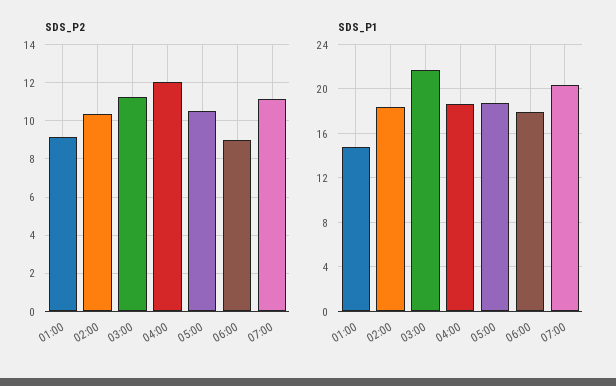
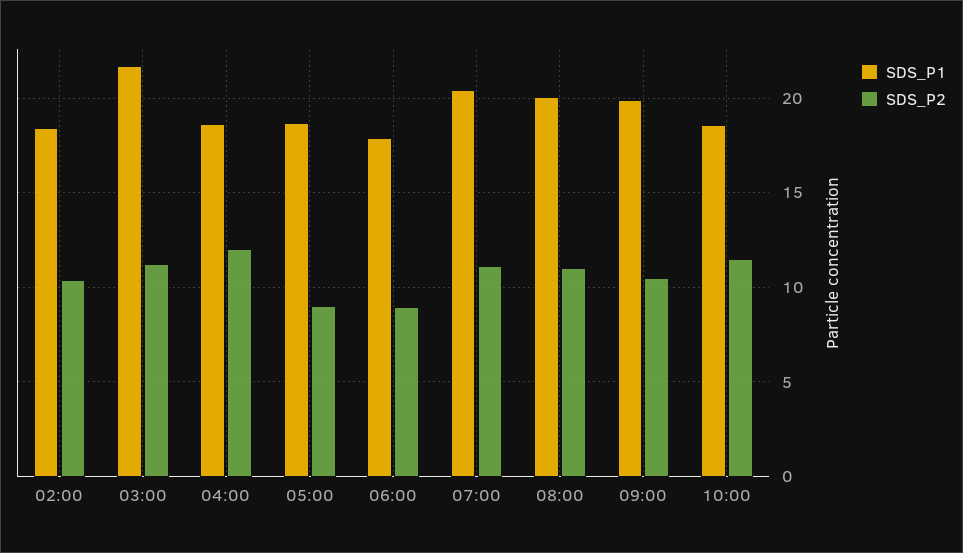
SDS_P2, 01:00: 9 -> none
SDS_P2, 05:00: 10.5 -> 9
SDS_P1, 01:00: 15 -> none
SDS_P1, 08:00: none -> 20
SDS_P2, 08:00: none -> 11
SDS_P1, 09:00: none -> 20
SDS_P2, 09:00: none -> 10.5
SDS_P1, 10:00: none -> 18.5
SDS_P2, 10:00: none -> 11.5

